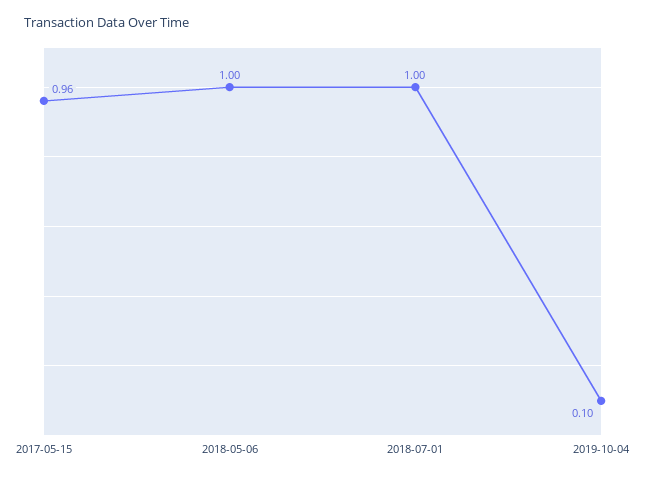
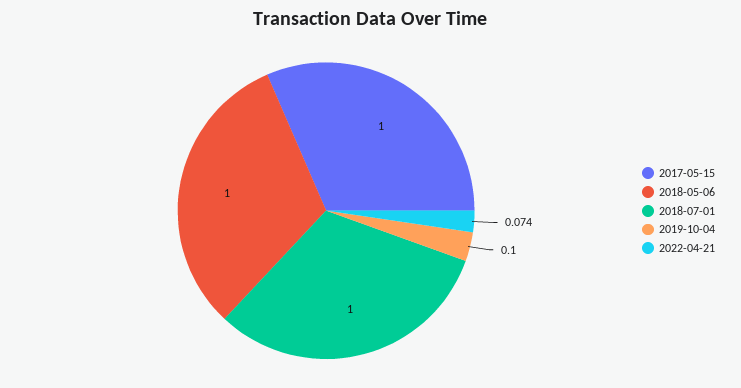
2017-05-15: 0.96 -> 1
2022-04-21: none -> 0.074

